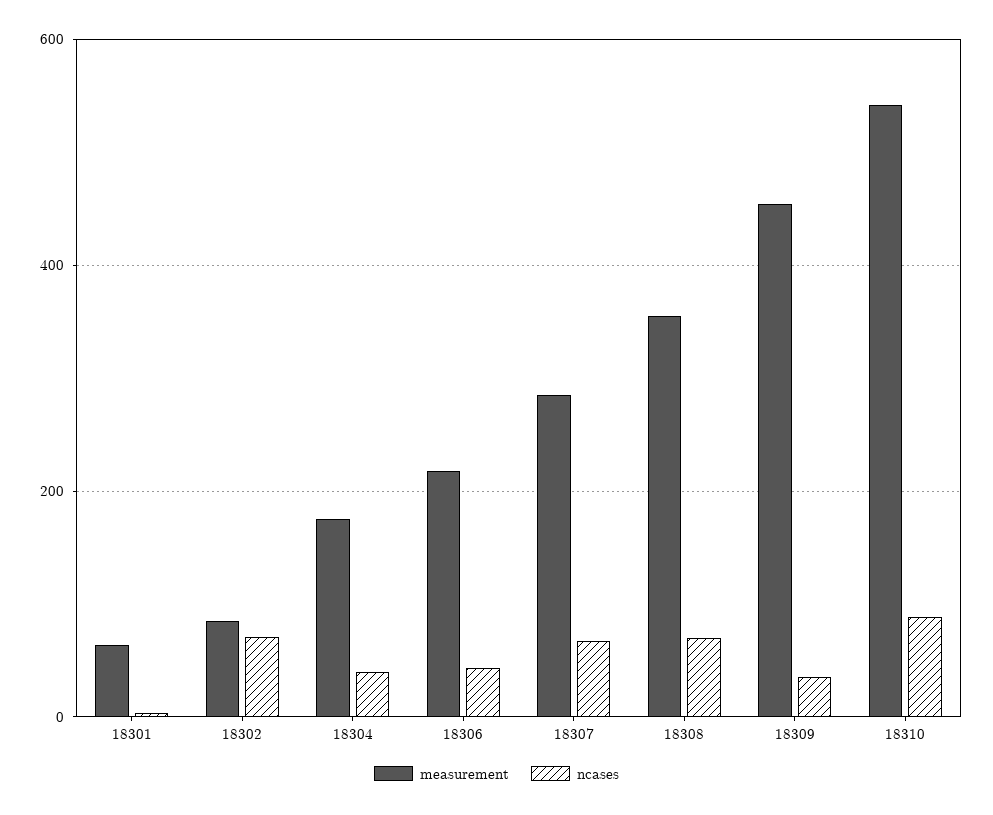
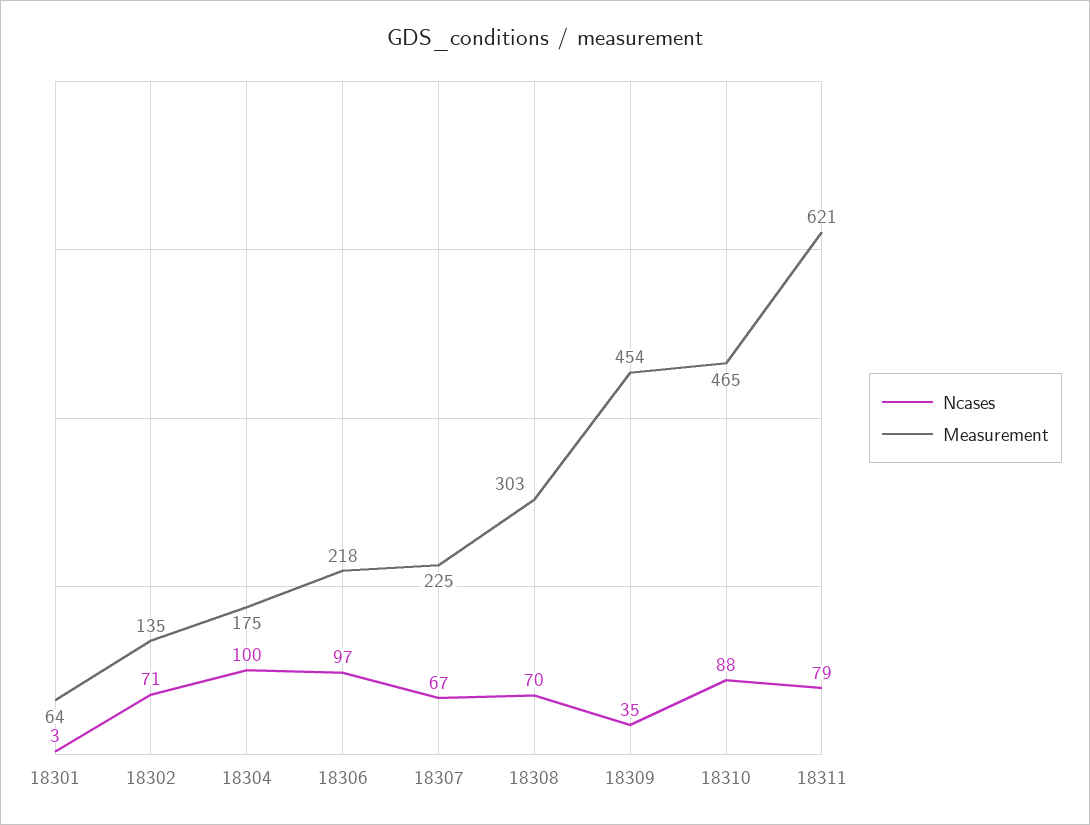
measurement, 18302: 80 -> 135
ncases, 18304: 40 -> 100
ncases, 18306: 40 -> 97
measurement, 18307: 280 -> 225
measurement, 18308: 360 -> 303
measurement, 18310: 540 -> 465
ncases, 18311: none -> 79
measurement, 18311: none -> 621

